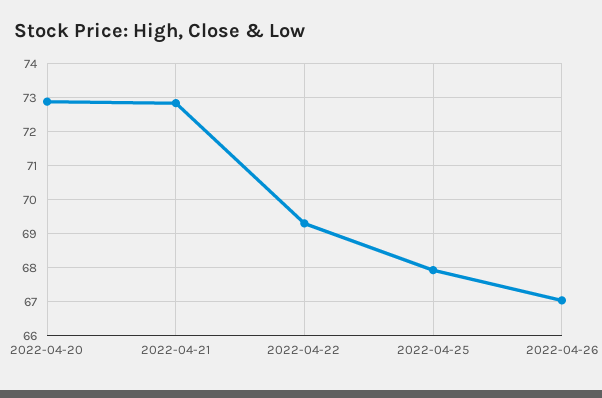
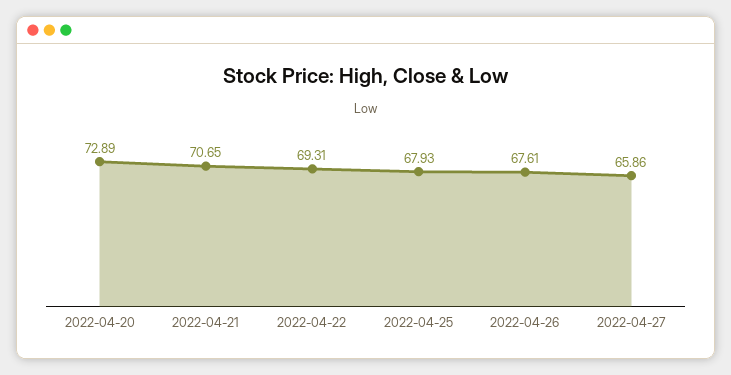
2022-04-21: 72.8 -> 70.65
2022-04-26: 67 -> 67.61
2022-04-27: none -> 65.86

